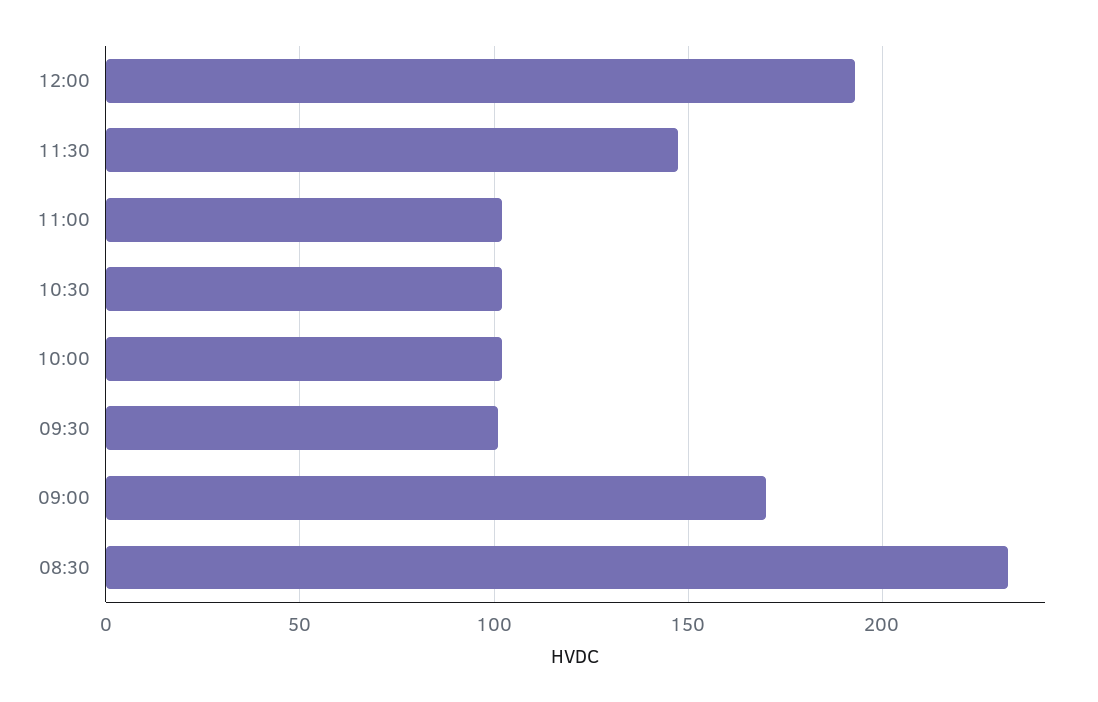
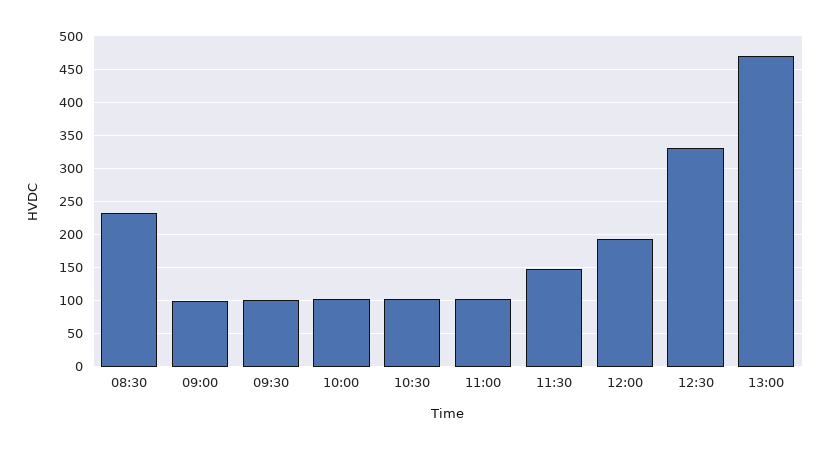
09:00: 170 -> 100
12:30: none -> 330
13:00: none -> 470

